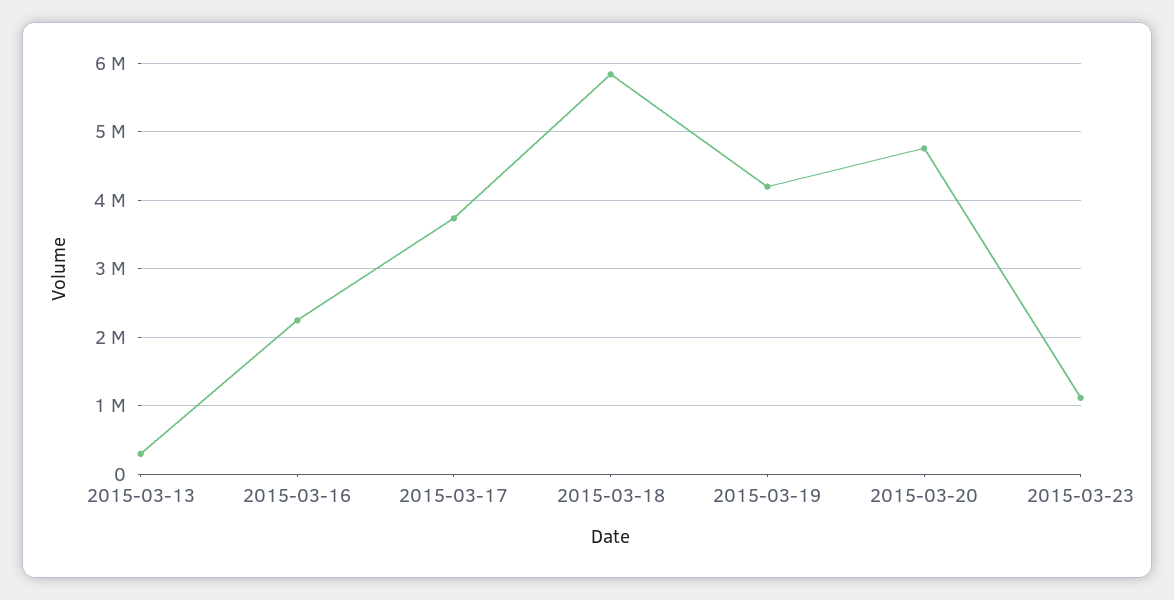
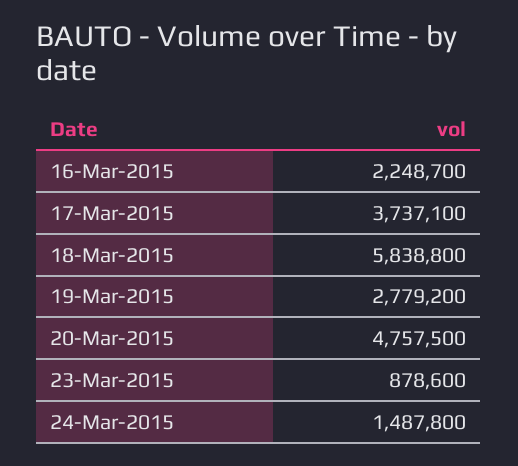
2015-03-13: 300000 -> none
2015-03-19: 4200000 -> 2779200
2015-03-23: 1100000 -> 878600
24-Mar-2015: none -> 1487800

